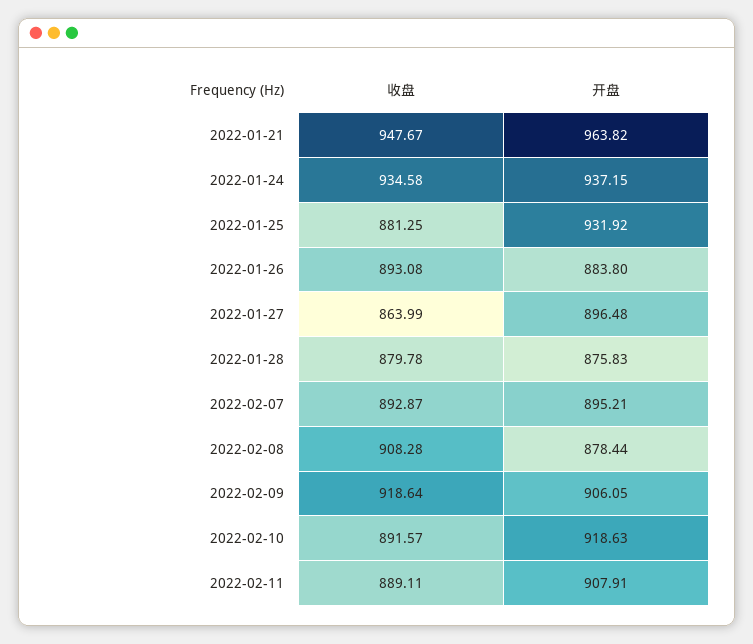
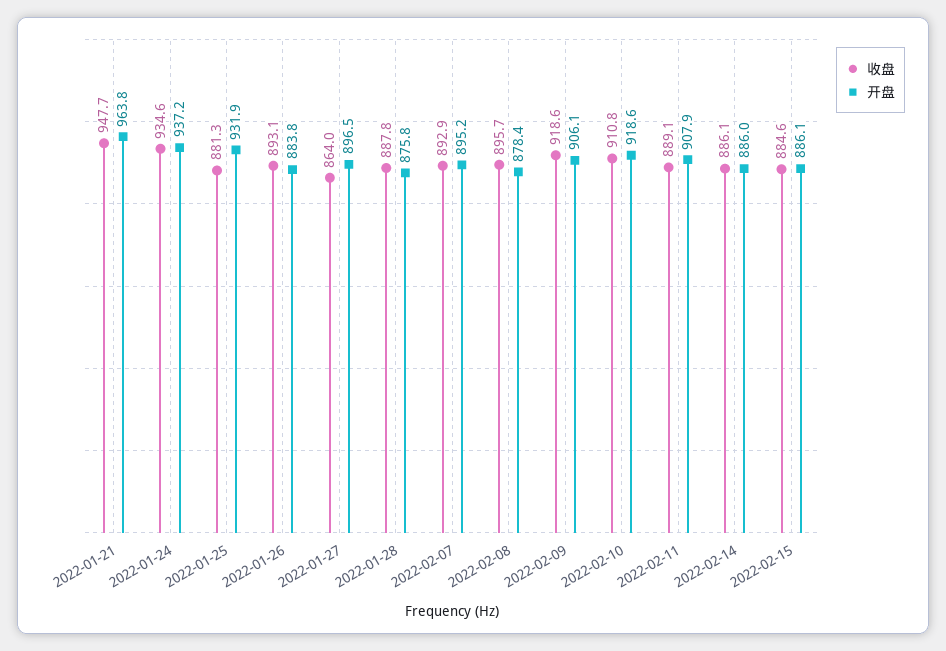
收盘, 2022-01-28: 879.78 -> 887.8
收盘, 2022-02-08: 908.28 -> 895.7
收盘, 2022-02-10: 891.57 -> 910.8
收盘, 2022-02-14: none -> 886.1
开盘, 2022-02-14: none -> 886
收盘, 2022-02-15: none -> 884.6
开盘, 2022-02-15: none -> 886.1

